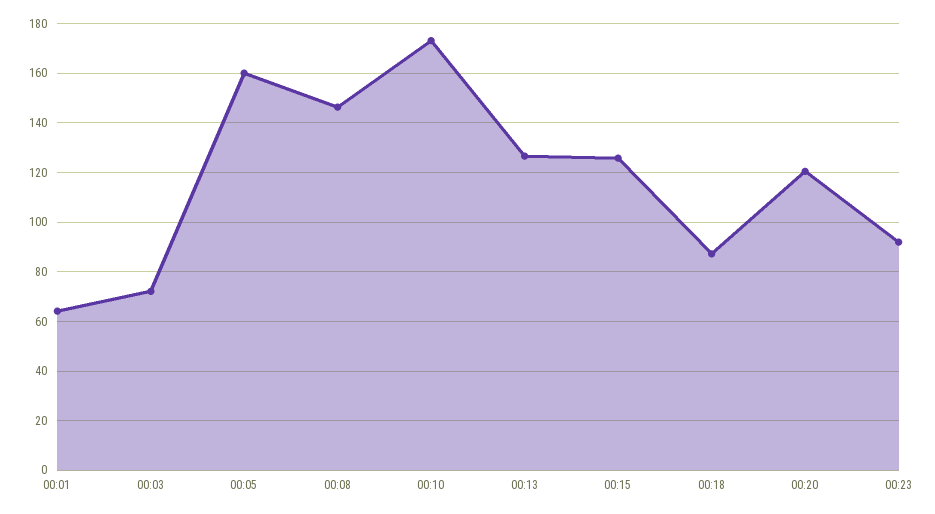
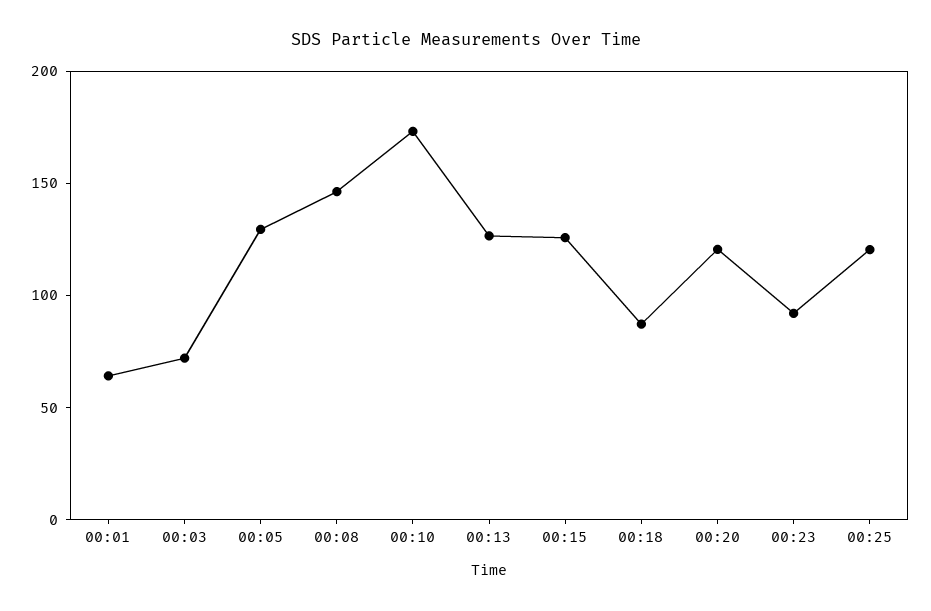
00:05: 160 -> 130
00:25: none -> 120

